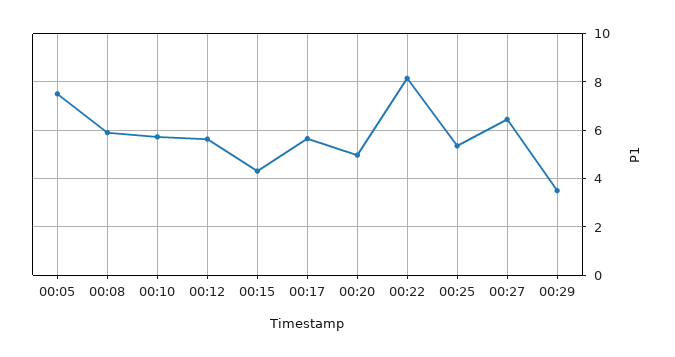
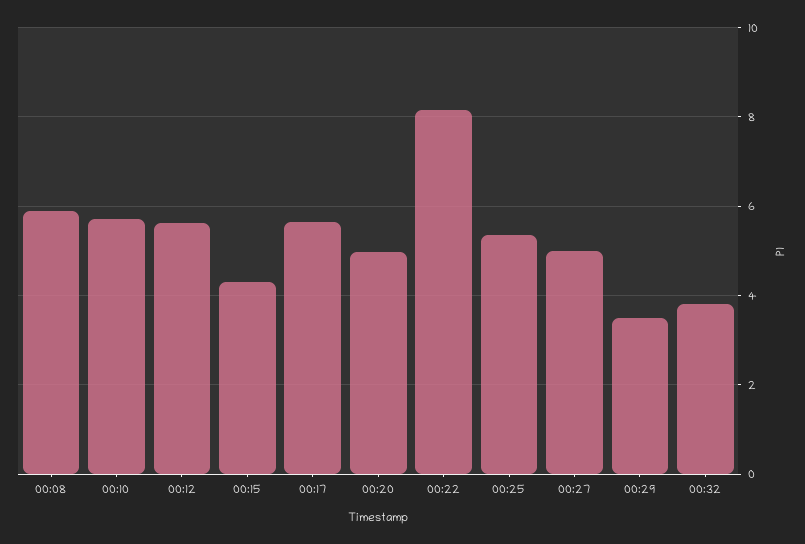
00:05: 7.5 -> none
00:27: 6.5 -> 5
00:32: none -> 3.8

